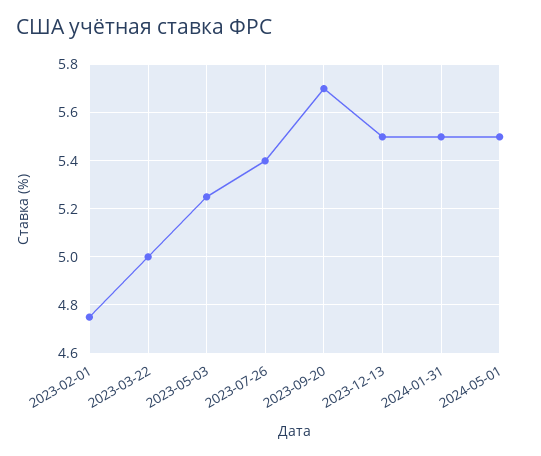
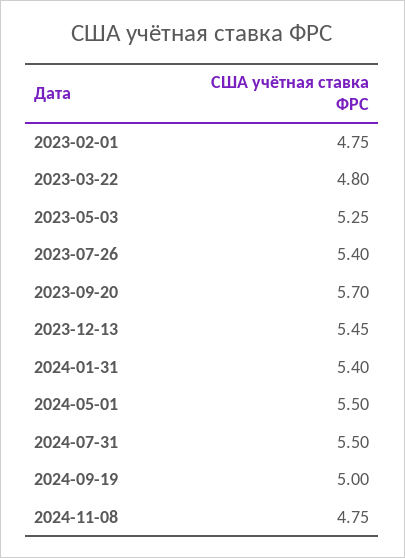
2023-03-22: 5 -> 4.8
2023-12-13: 5.5 -> 5.45
2024-01-31: 5.5 -> 5.4
2024-07-31: none -> 5.5
2024-09-19: none -> 5
2024-11-08: none -> 4.75

